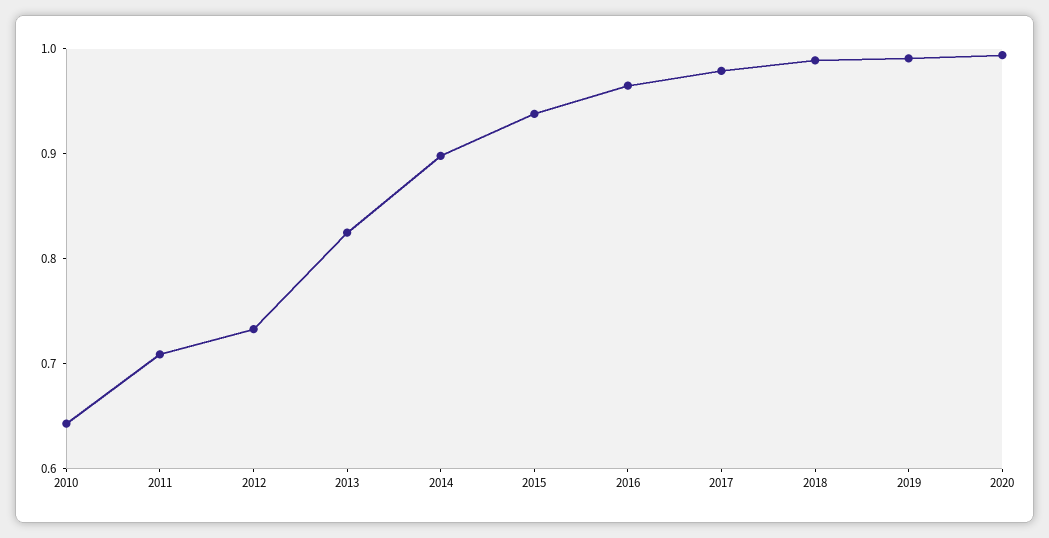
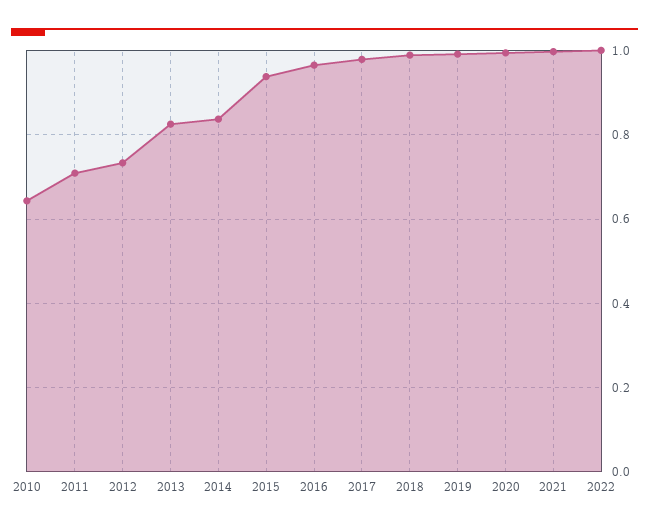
2014: 0.9 -> 0.84
2021: none -> 1
2022: none -> 1

